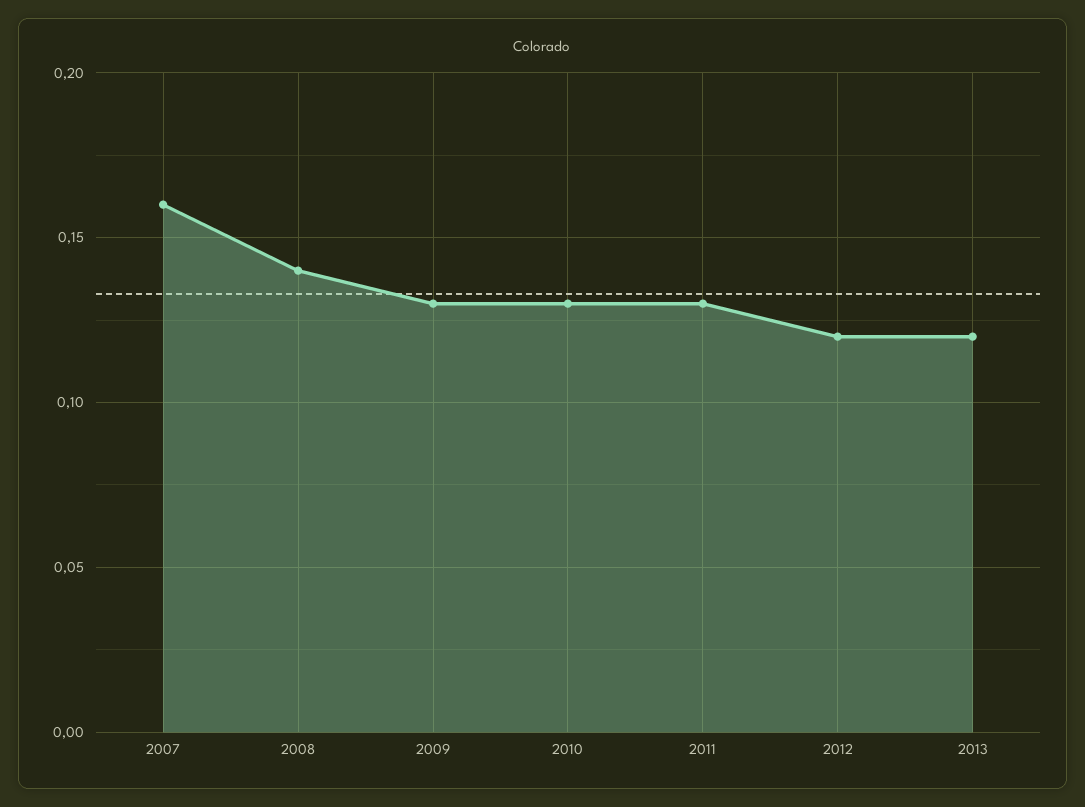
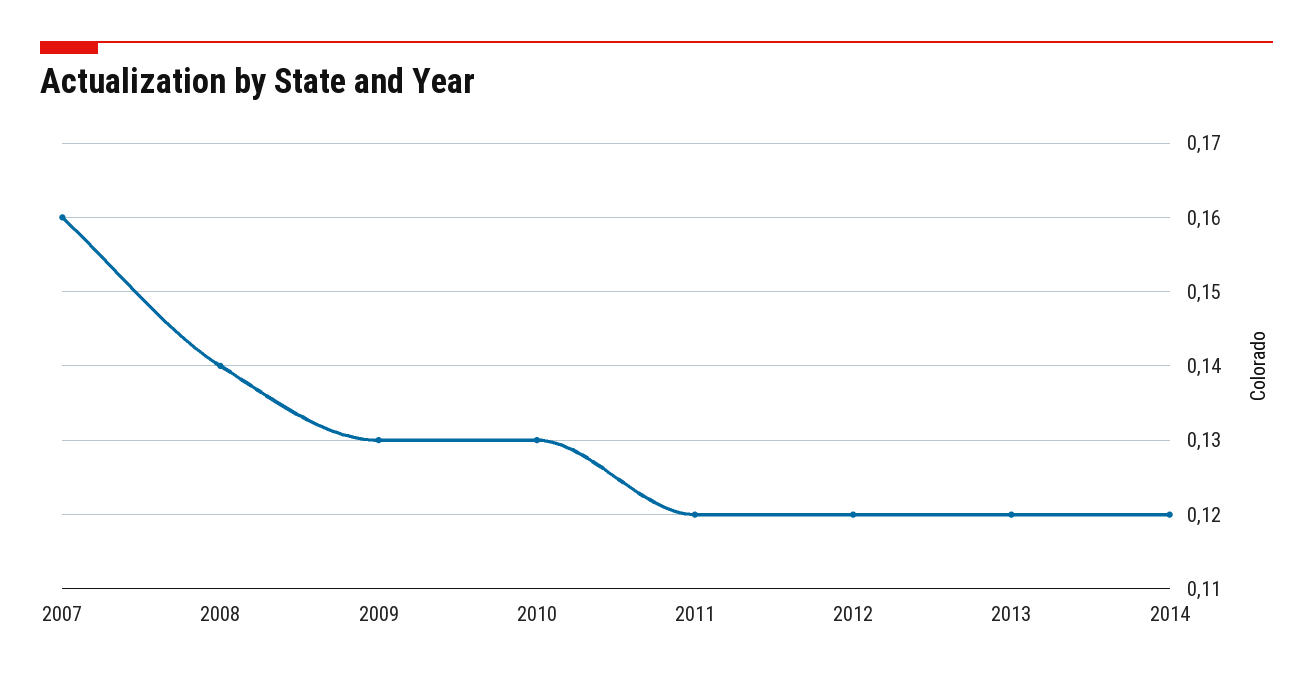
2011: 0.13 -> 0.12
2014: none -> 0.12

